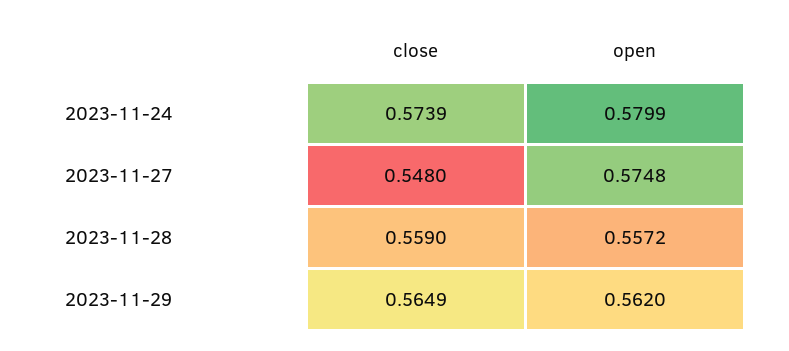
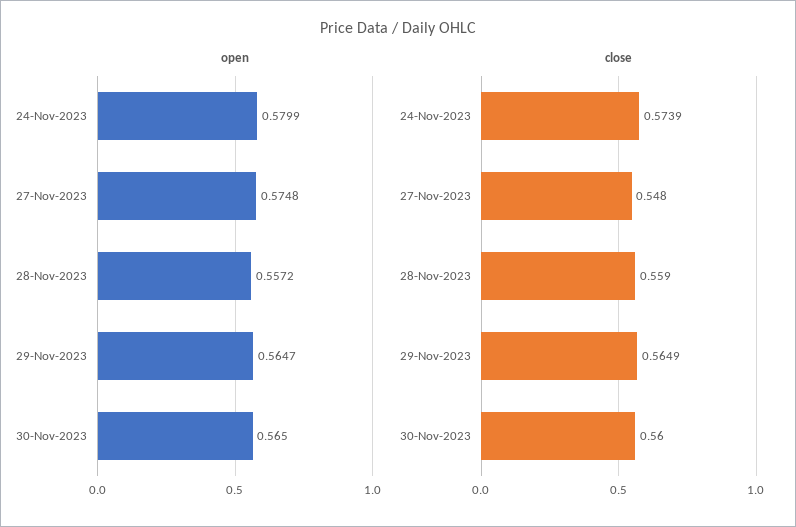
open, 2023-11-29: 0.562 -> 0.5647
open, 30-Nov-2023: none -> 0.565
close, 30-Nov-2023: none -> 0.56

